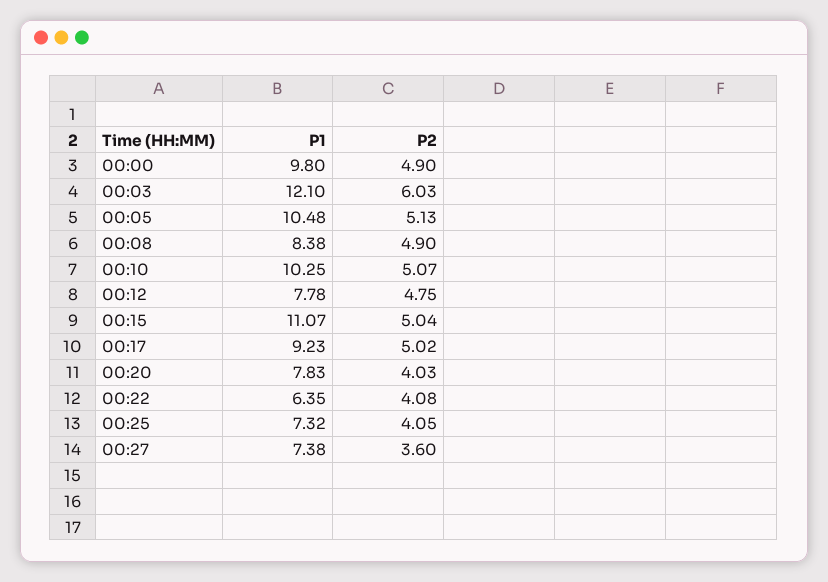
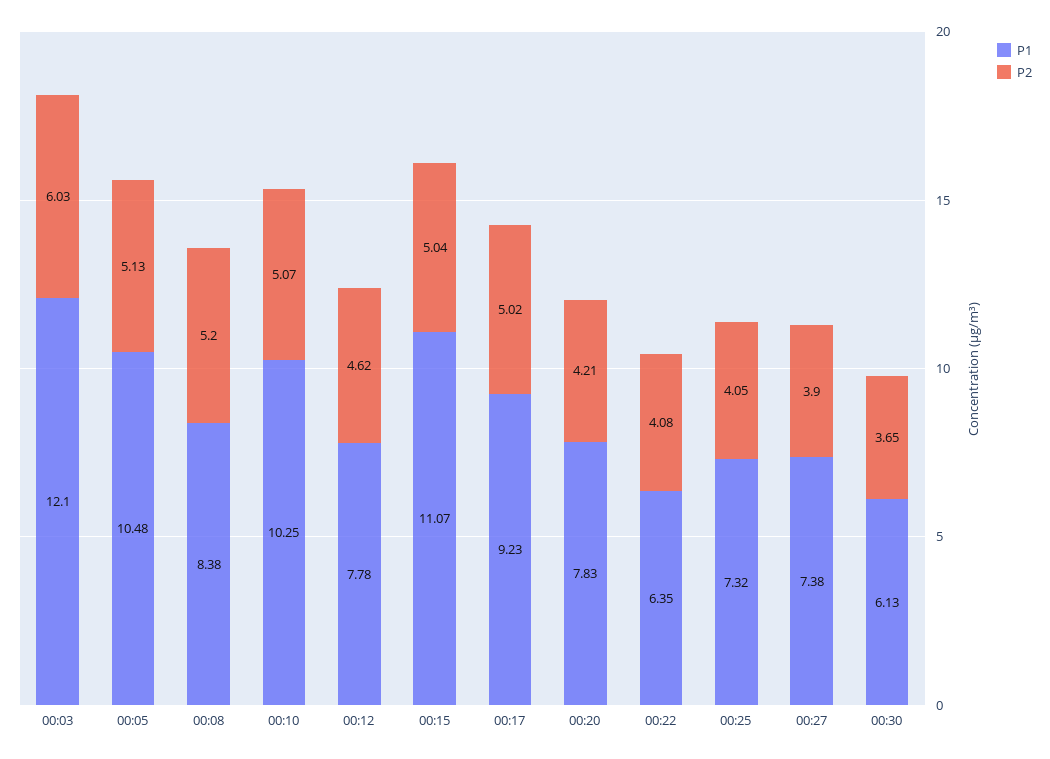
P1, 00:00: 9.8 -> none
P2, 00:00: 4.9 -> none
P2, 00:08: 4.9 -> 5.2
P2, 00:12: 4.75 -> 4.62
P2, 00:20: 4.03 -> 4.21
P2, 00:27: 3.6 -> 3.9
P1, 00:30: none -> 6.13
P2, 00:30: none -> 3.65

